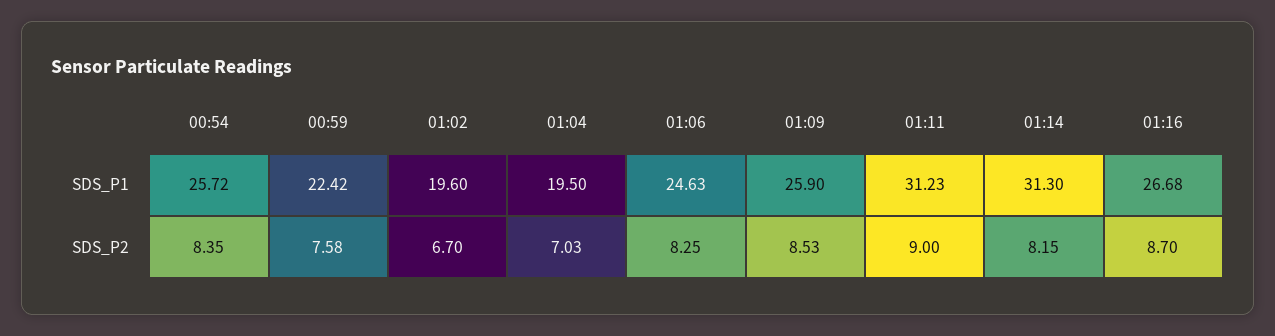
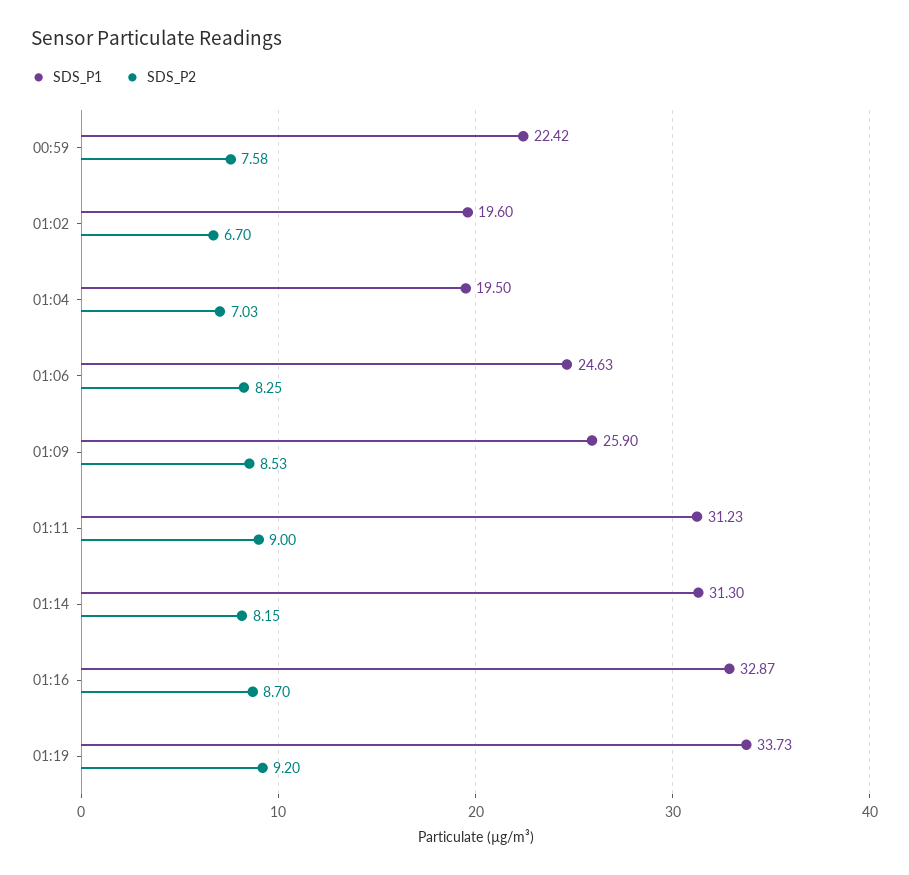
SDS_P1, 00:54: 25.72 -> none
SDS_P1, 01:16: 26.68 -> 32.87
SDS_P2, 00:54: 8.35 -> none
SDS_P1, 01:19: none -> 33.73
SDS_P2, 01:19: none -> 9.2

